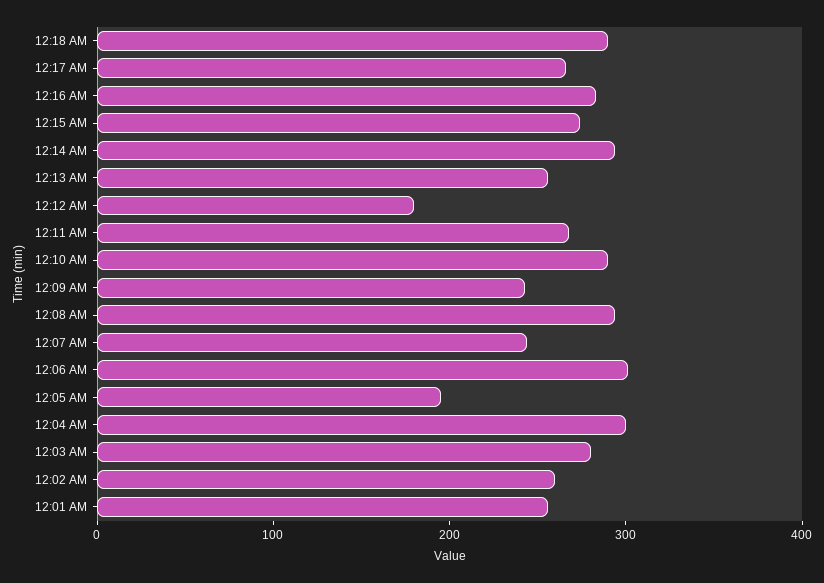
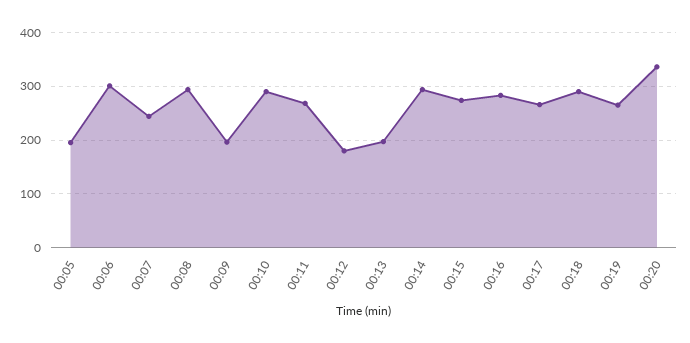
12:13 AM: 260 -> 200
12:09 AM: 240 -> 200
12:04 AM: 300 -> none
12:03 AM: 280 -> none
12:02 AM: 260 -> none
12:01 AM: 260 -> none
00:19: none -> 260
00:20: none -> 340

